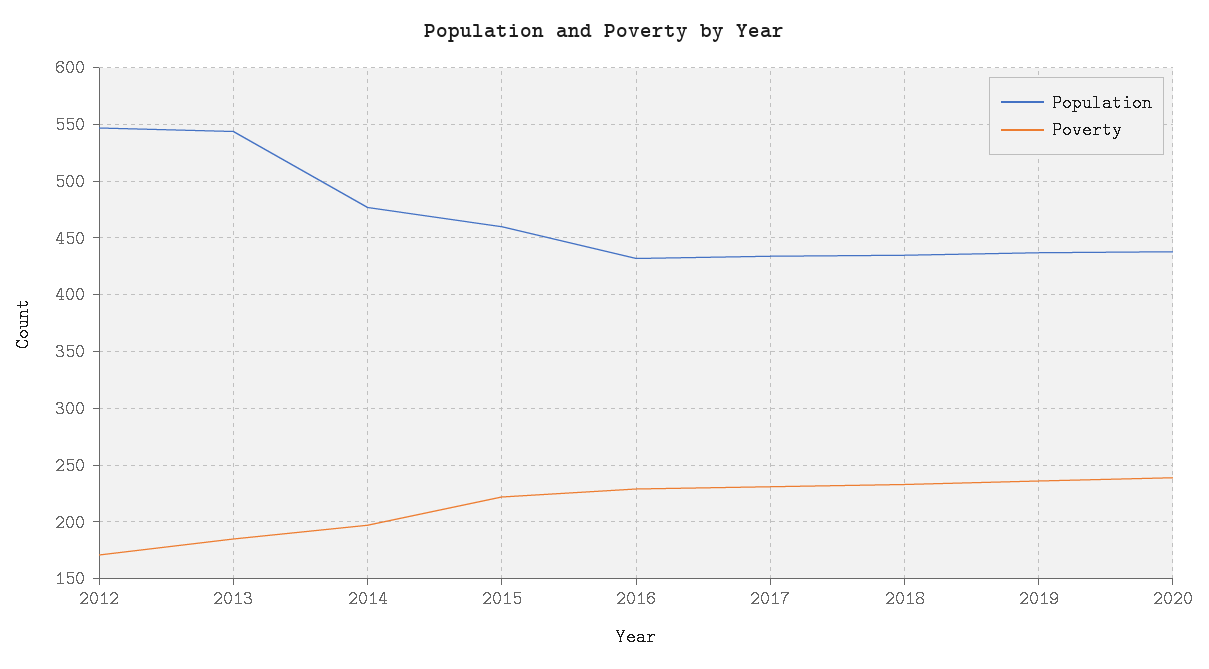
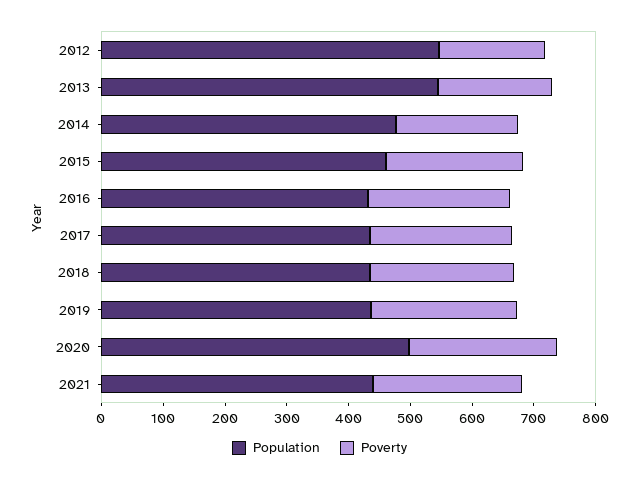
Population, 2020: 440 -> 500
Population, 2021: none -> 440
Poverty, 2021: none -> 240

